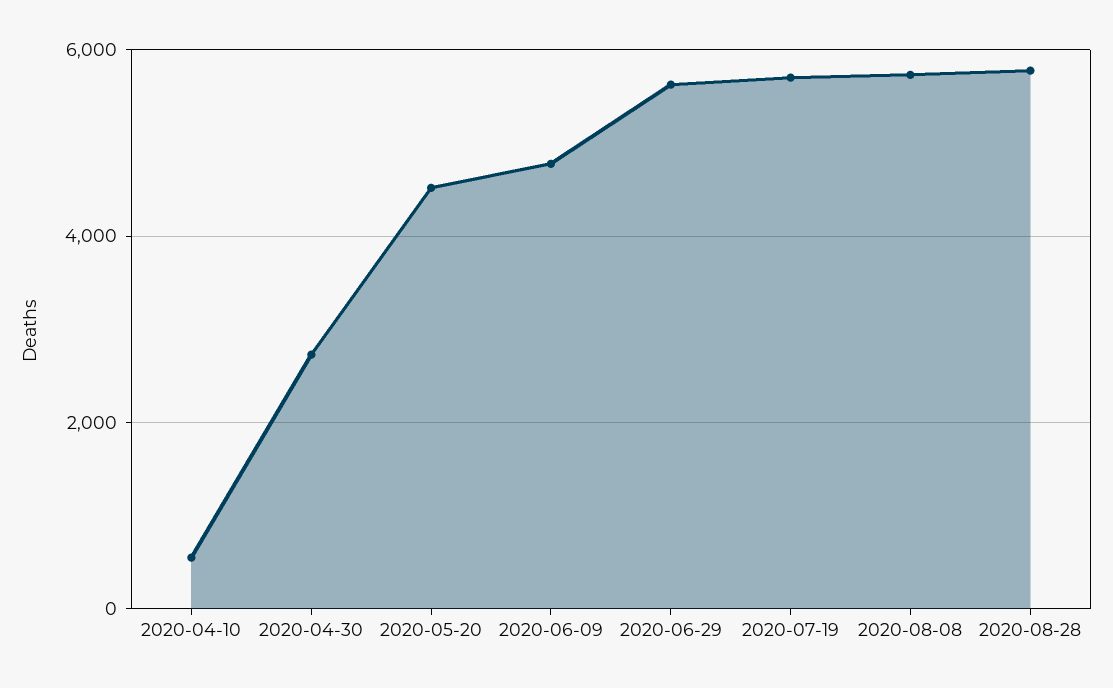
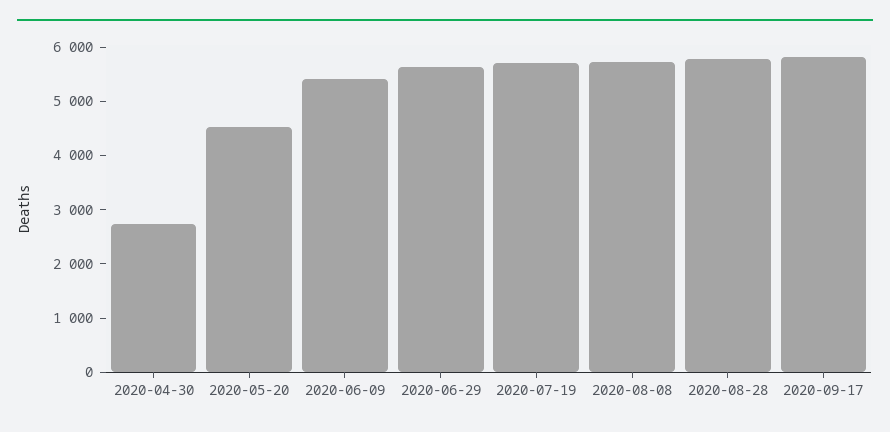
2020-04-10: 600 -> none
2020-06-09: 4800 -> 5400
2020-09-17: none -> 5800

